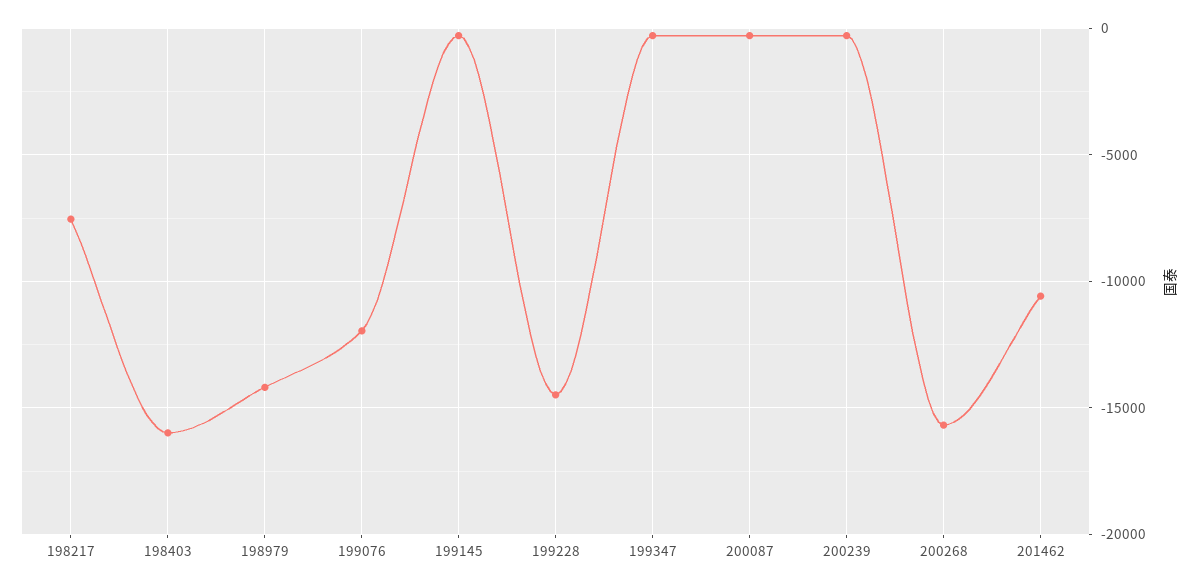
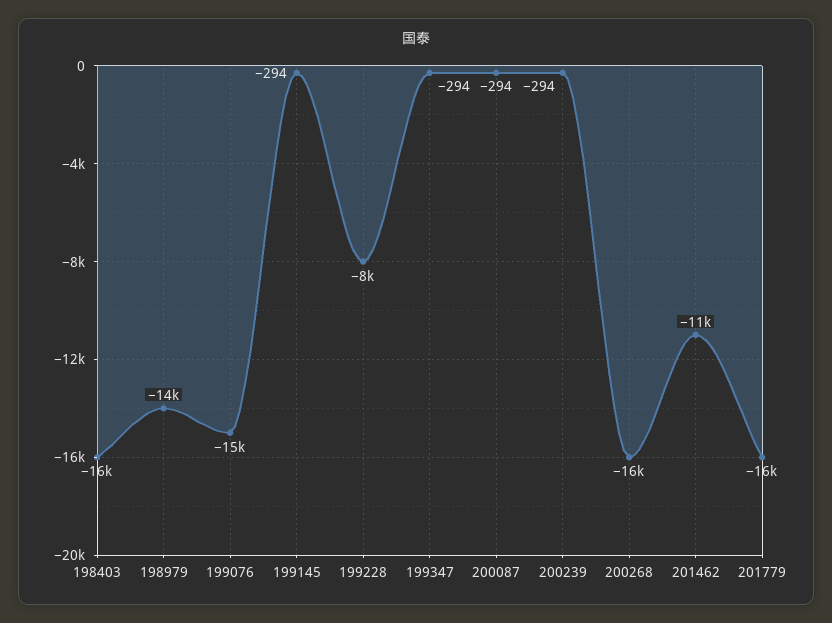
198217: -7500 -> none
199076: -12000 -> -15000
199228: -14500 -> -8000
201779: none -> -16000

